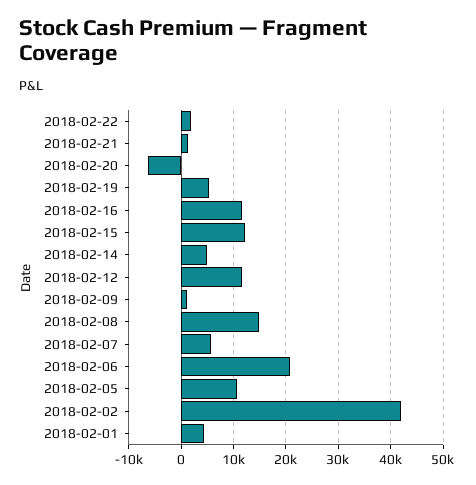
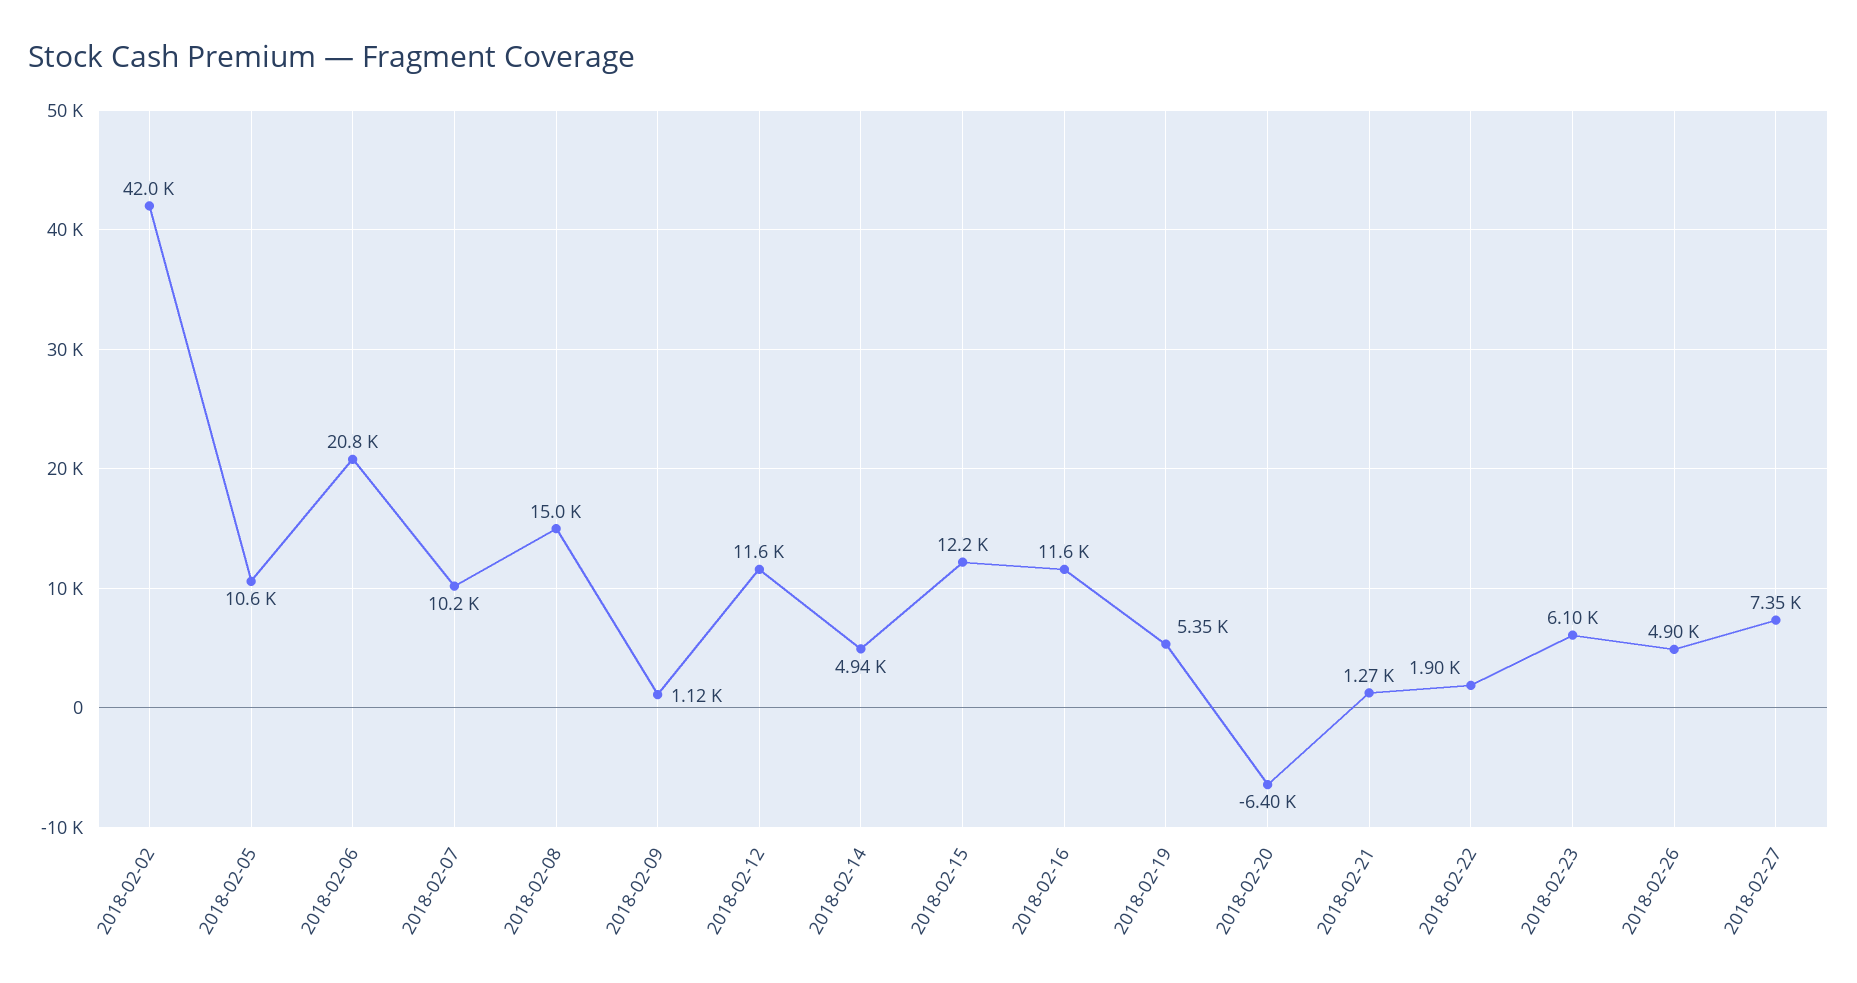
2018-02-07: 6000 -> 10200
2018-02-01: 4000 -> none
2018-02-23: none -> 6100
2018-02-26: none -> 4900
2018-02-27: none -> 7350

